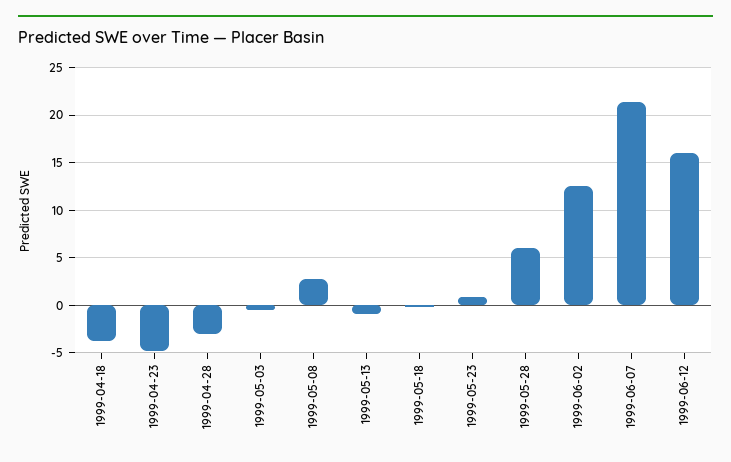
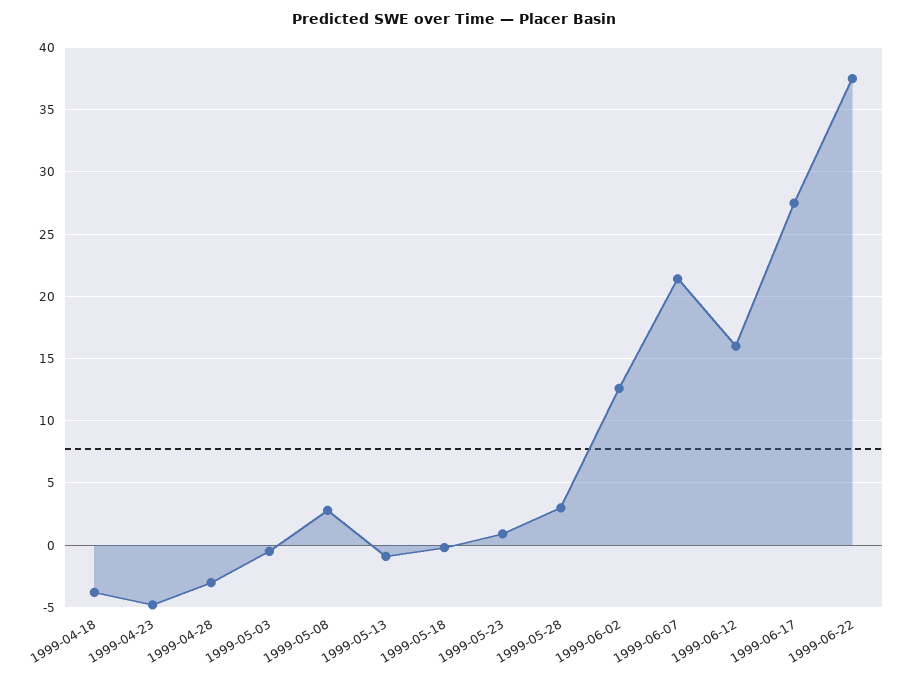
1999-05-28: 6 -> 3
1999-06-17: none -> 27.5
1999-06-22: none -> 37.5

